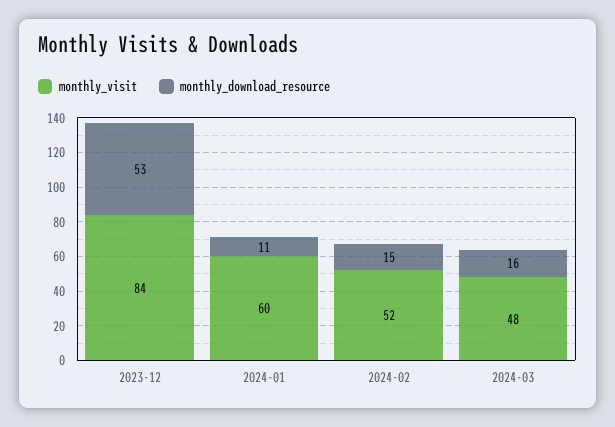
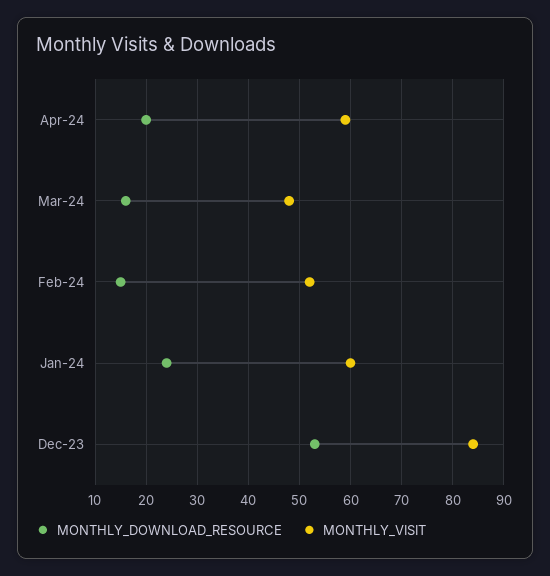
monthly_download_resource, 2024-01: 11 -> 25
monthly_download_resource, Apr-24: none -> 20
monthly_visit, Apr-24: none -> 60

